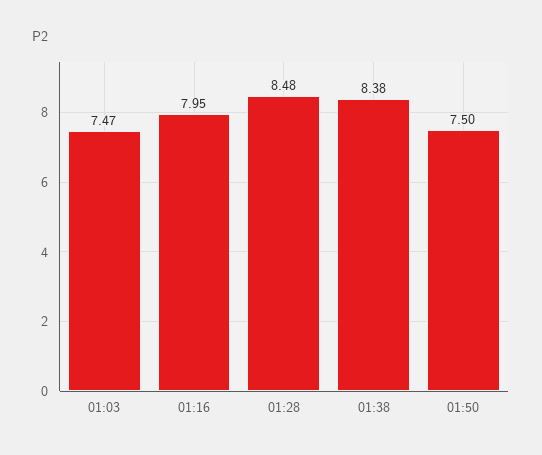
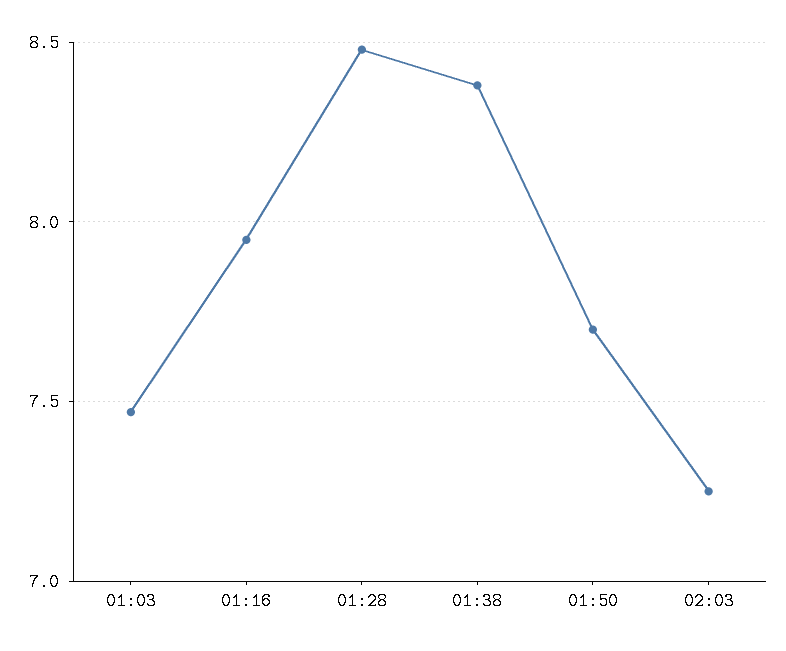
01:50: 7.5 -> 7.7
02:03: none -> 7.25

